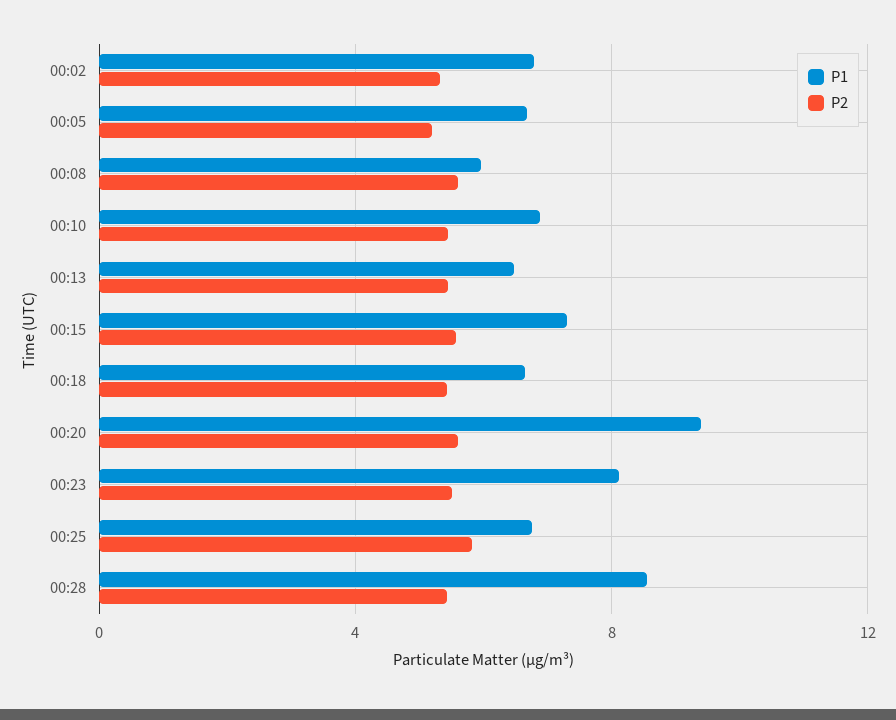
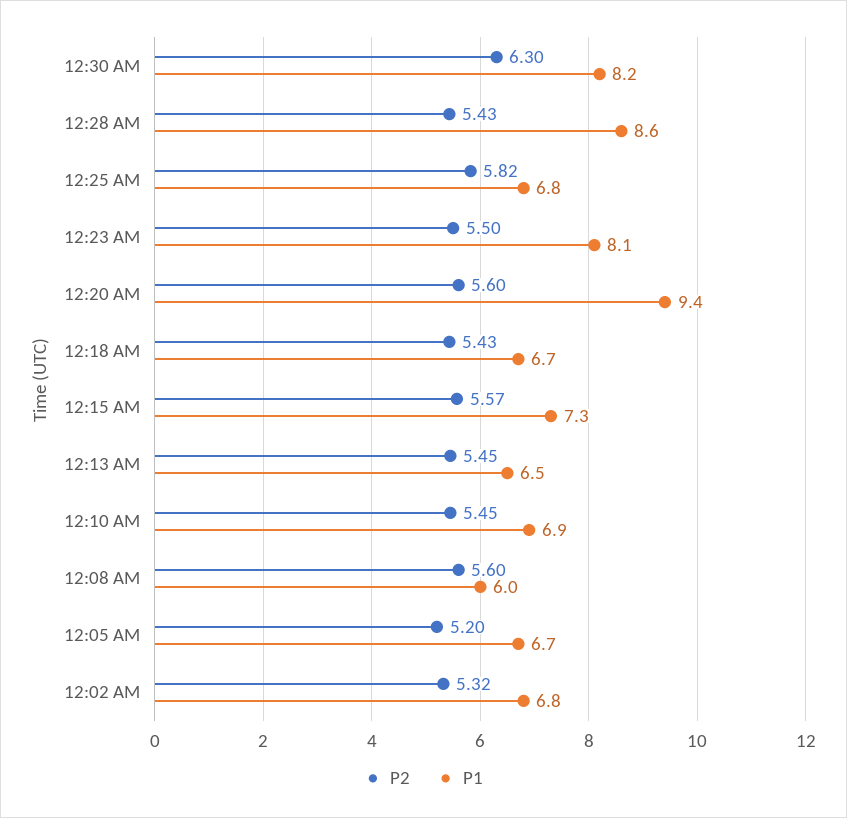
P2, 12:30 AM: none -> 6.3
P1, 12:30 AM: none -> 8.2

